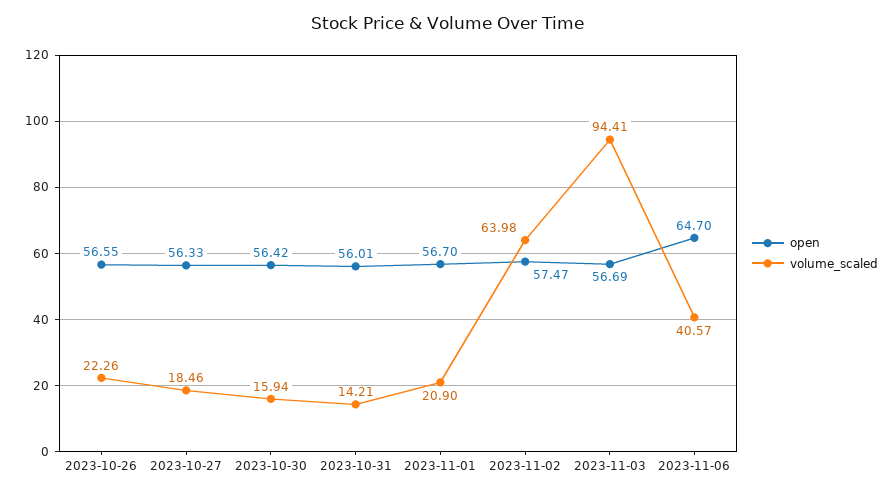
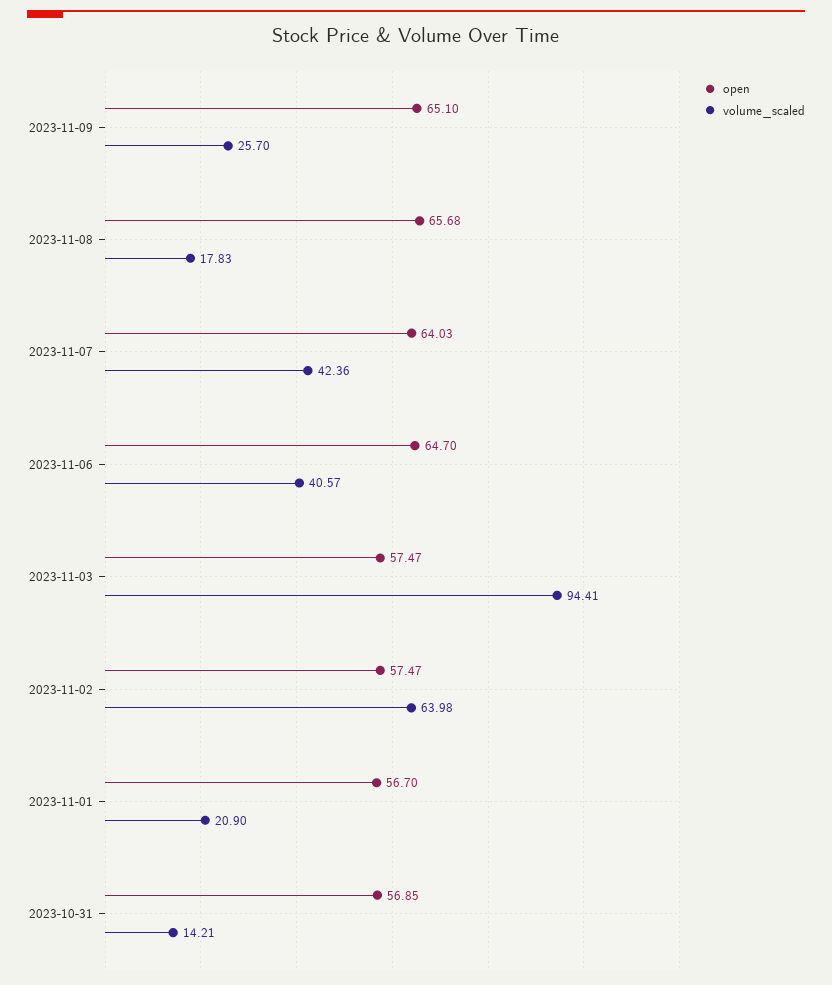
open, 2023-10-26: 56.55 -> none
volume_scaled, 2023-10-26: 22.26 -> none
open, 2023-10-27: 56.33 -> none
volume_scaled, 2023-10-27: 18.46 -> none
open, 2023-10-30: 56.42 -> none
volume_scaled, 2023-10-30: 15.94 -> none
open, 2023-10-31: 56.01 -> 56.85
open, 2023-11-03: 56.69 -> 57.47
open, 2023-11-09: none -> 65.1
volume_scaled, 2023-11-09: none -> 25.7
open, 2023-11-08: none -> 65.68
volume_scaled, 2023-11-08: none -> 17.83
open, 2023-11-07: none -> 64.03
volume_scaled, 2023-11-07: none -> 42.36

